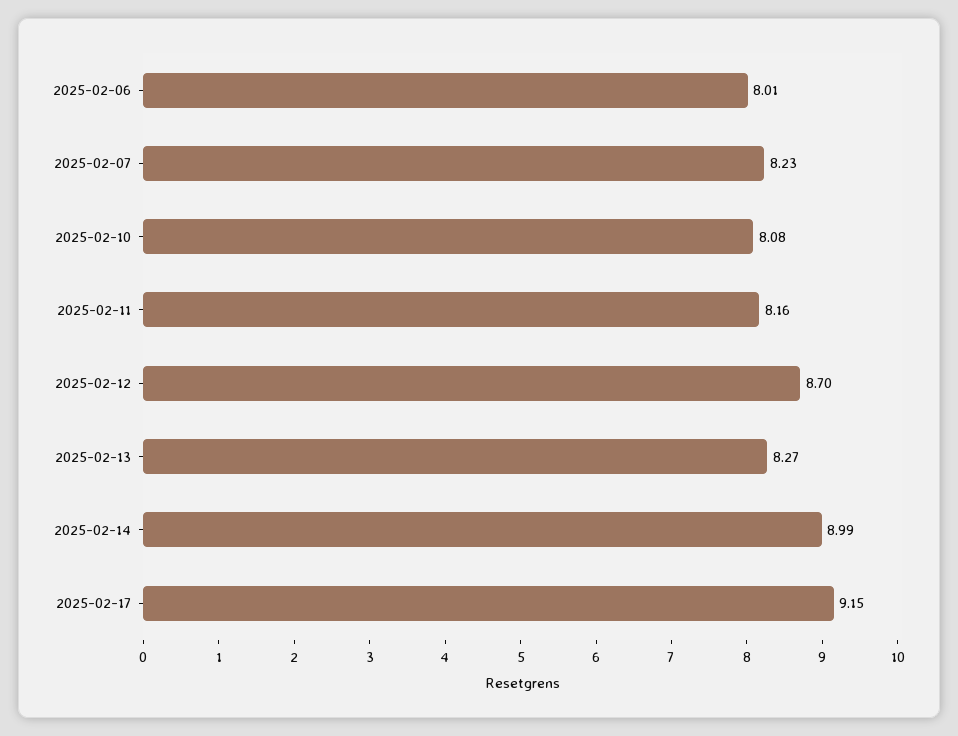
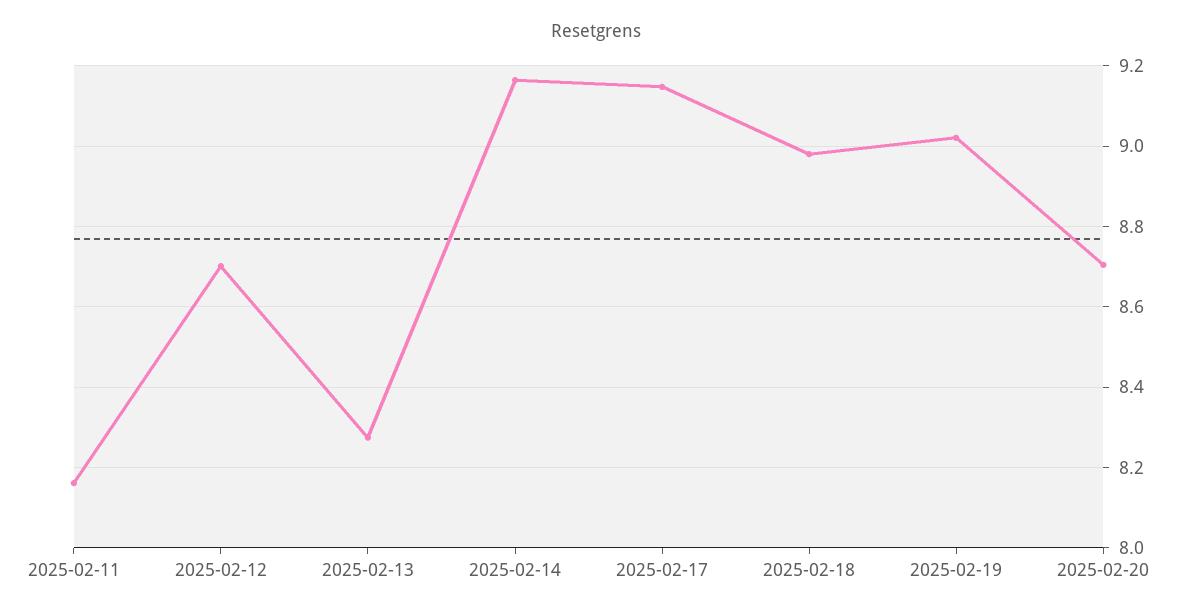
2025-02-06: 8.01 -> none
2025-02-07: 8.23 -> none
2025-02-10: 8.08 -> none
2025-02-14: 8.99 -> 9.16
2025-02-18: none -> 8.98
2025-02-19: none -> 9.02
2025-02-20: none -> 8.7

